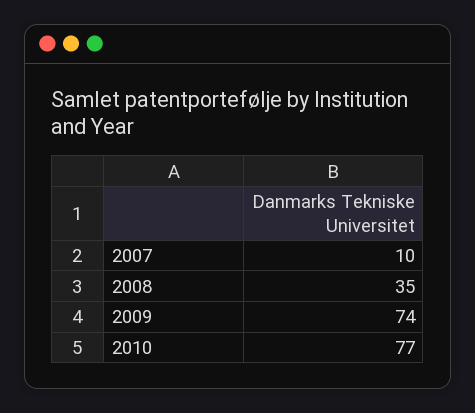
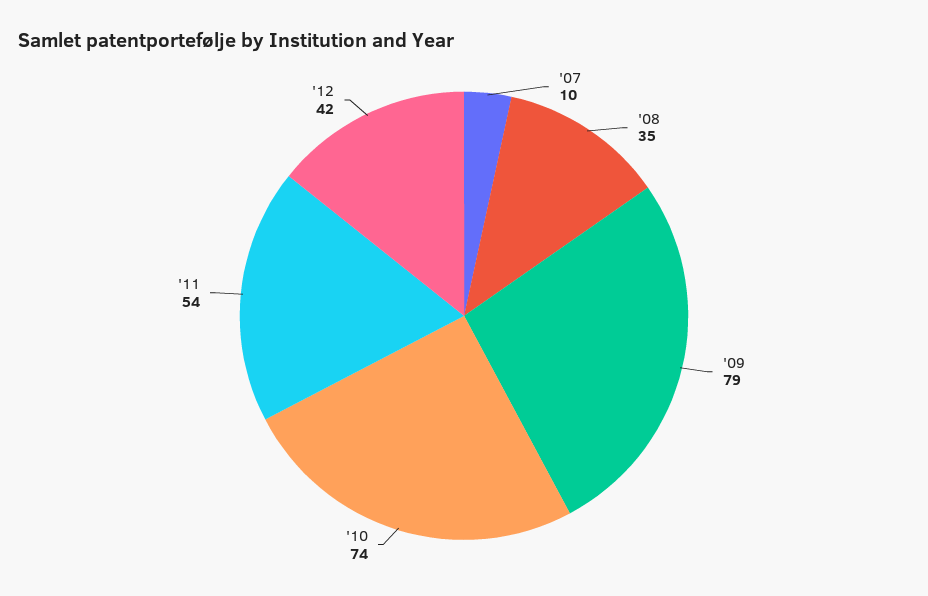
2009: 74 -> 79
2010: 77 -> 74
'11: none -> 54
'12: none -> 42

